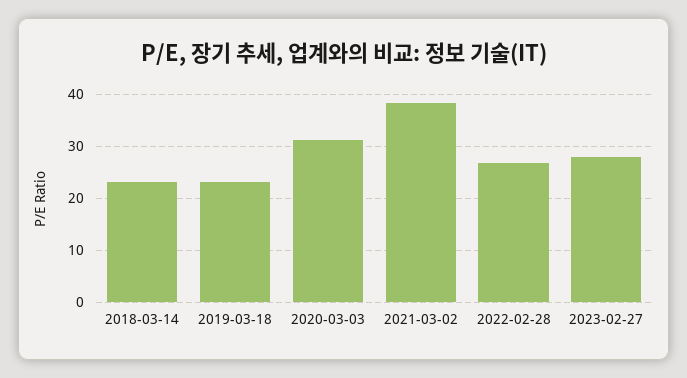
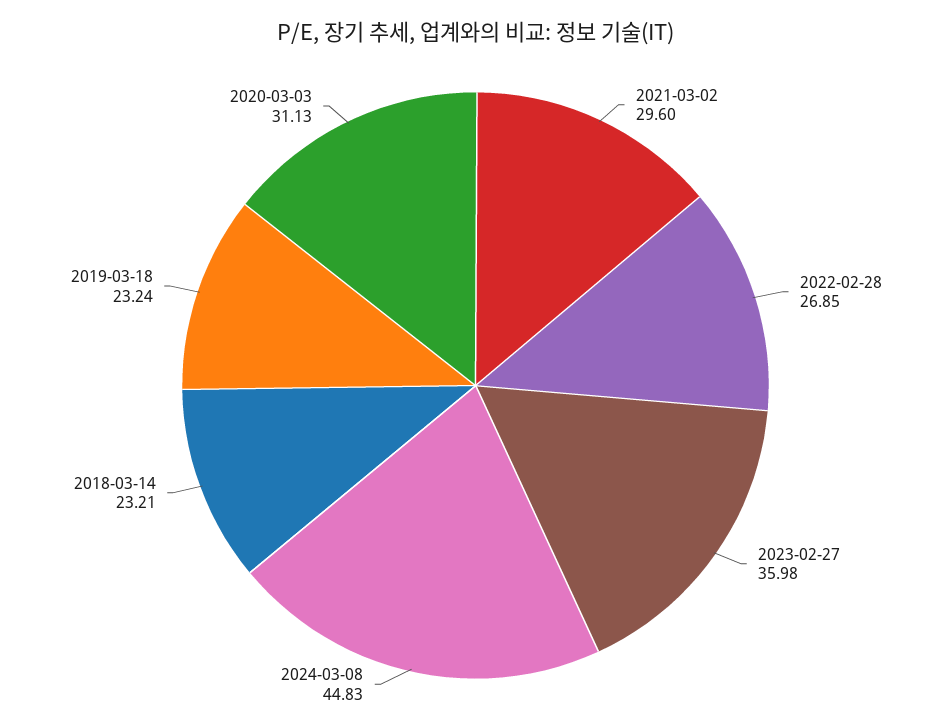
2021-03-02: 38 -> 29.6
2023-02-27: 28 -> 35.98
2024-03-08: none -> 44.83

